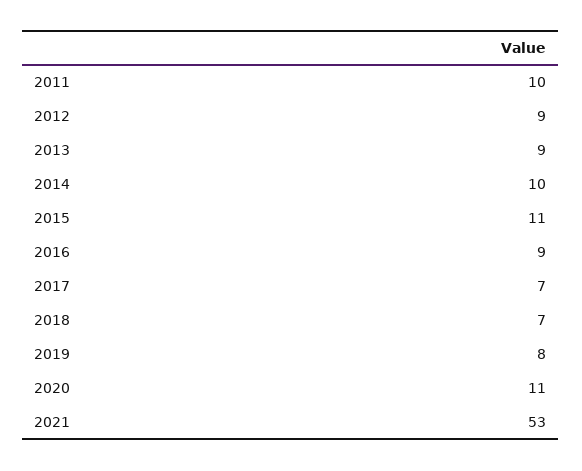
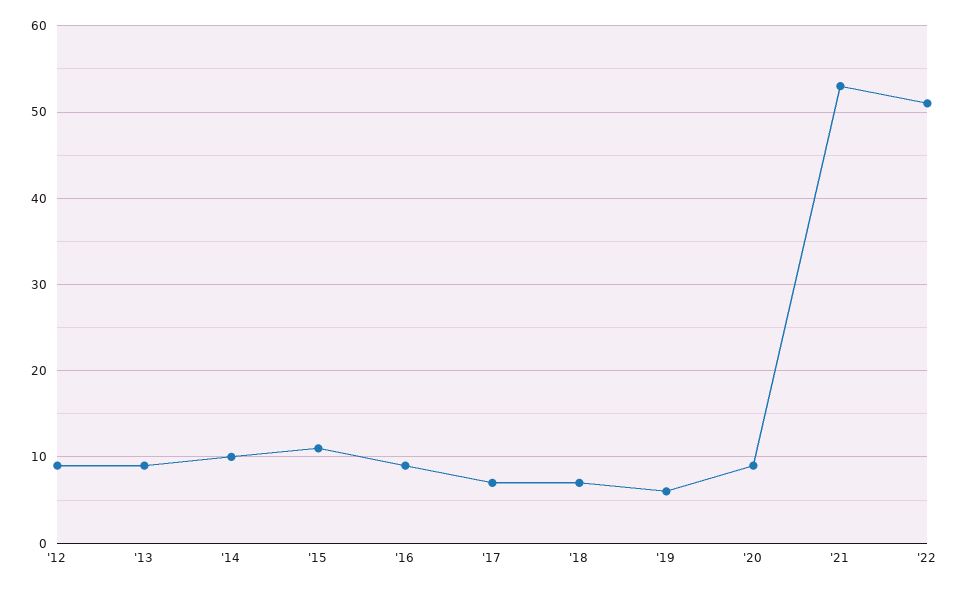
2011: 10 -> none
2019: 8 -> 6
2020: 11 -> 9
'22: none -> 51

